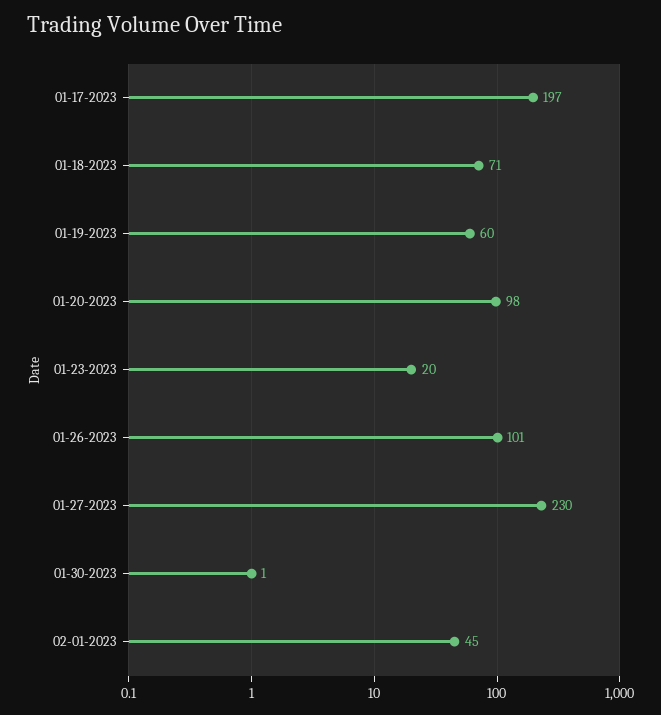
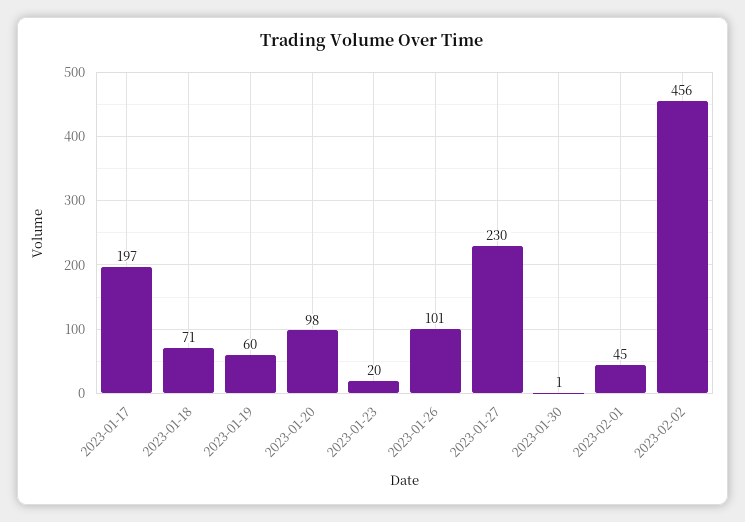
2023-02-02: none -> 456

